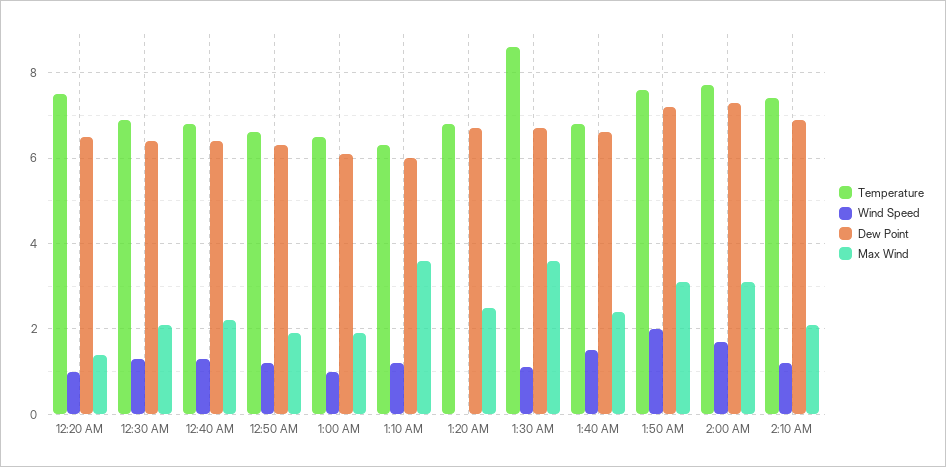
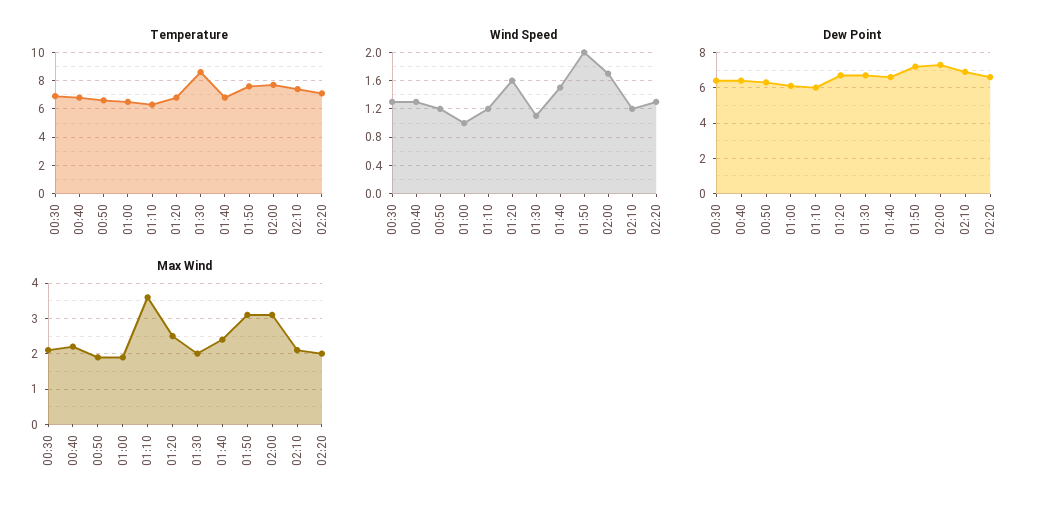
Temperature, 12:20 AM: 7.5 -> none
Wind Speed, 12:20 AM: 1 -> none
Dew Point, 12:20 AM: 6.5 -> none
Max Wind, 12:20 AM: 1.5 -> none
Wind Speed, 1:20 AM: 0 -> 1.6
Max Wind, 1:30 AM: 3.5 -> 2
Temperature, 02:20: none -> 7
Wind Speed, 02:20: none -> 1.3
Dew Point, 02:20: none -> 6.5
Max Wind, 02:20: none -> 2

